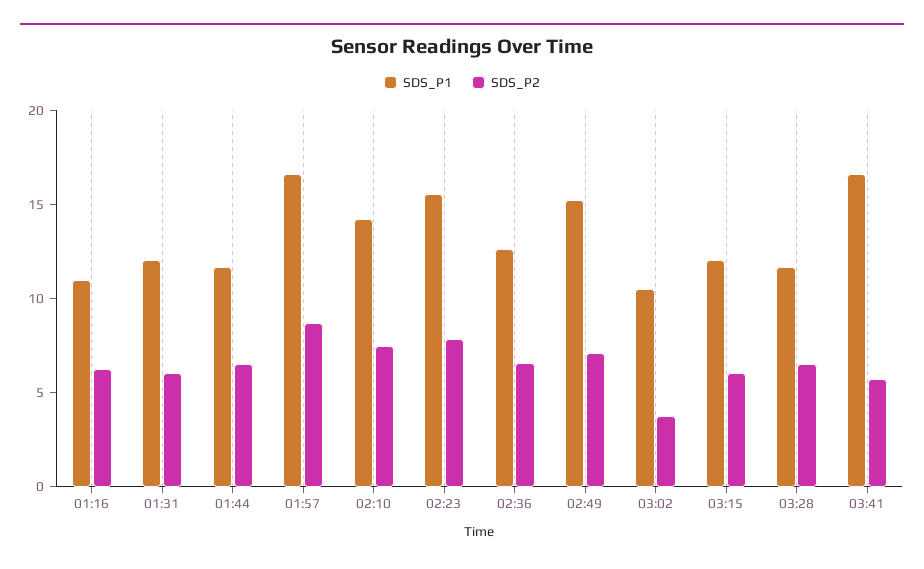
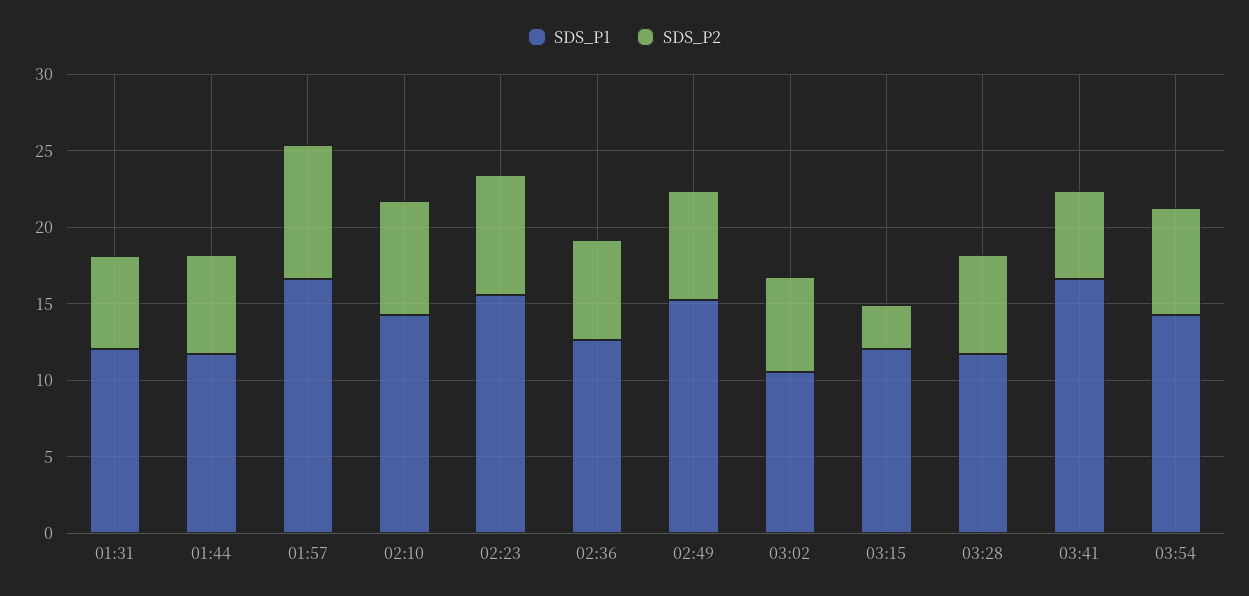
SDS_P1, 01:16: 11 -> none
SDS_P2, 01:16: 6 -> none
SDS_P2, 03:02: 4 -> 6
SDS_P2, 03:15: 6 -> 3
SDS_P1, 03:54: none -> 14
SDS_P2, 03:54: none -> 7

